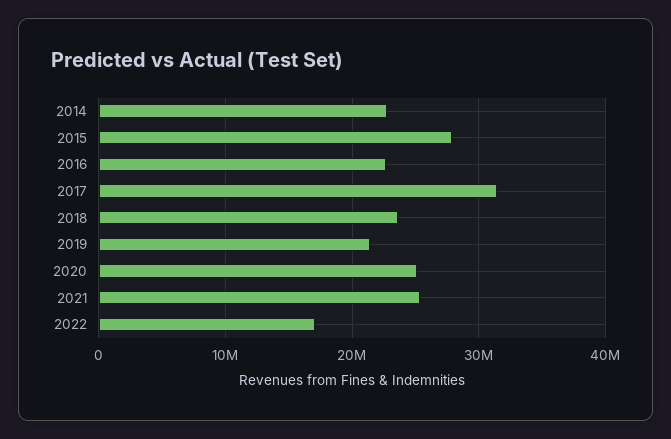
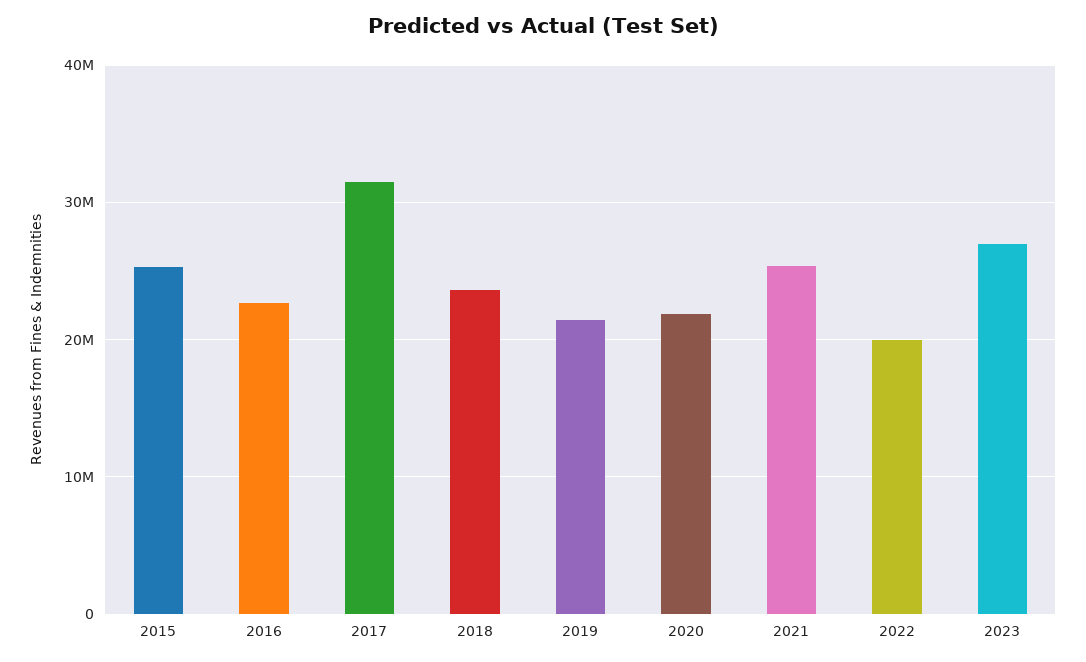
2014: 23000000 -> none
2015: 28000000 -> 25000000
2020: 25000000 -> 22000000
2022: 17000000 -> 20000000
2023: none -> 27000000

